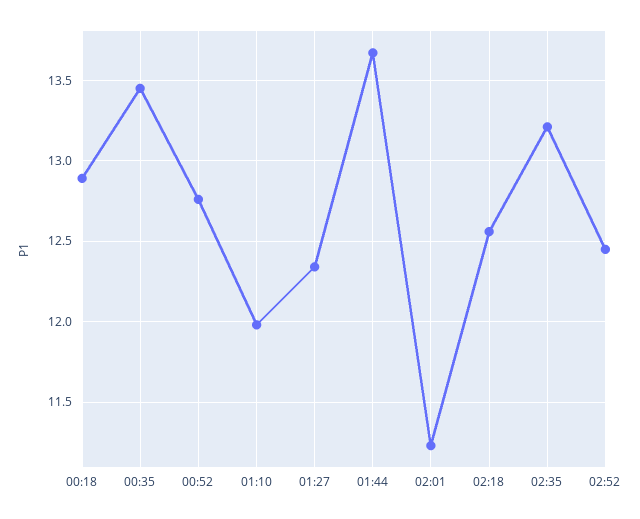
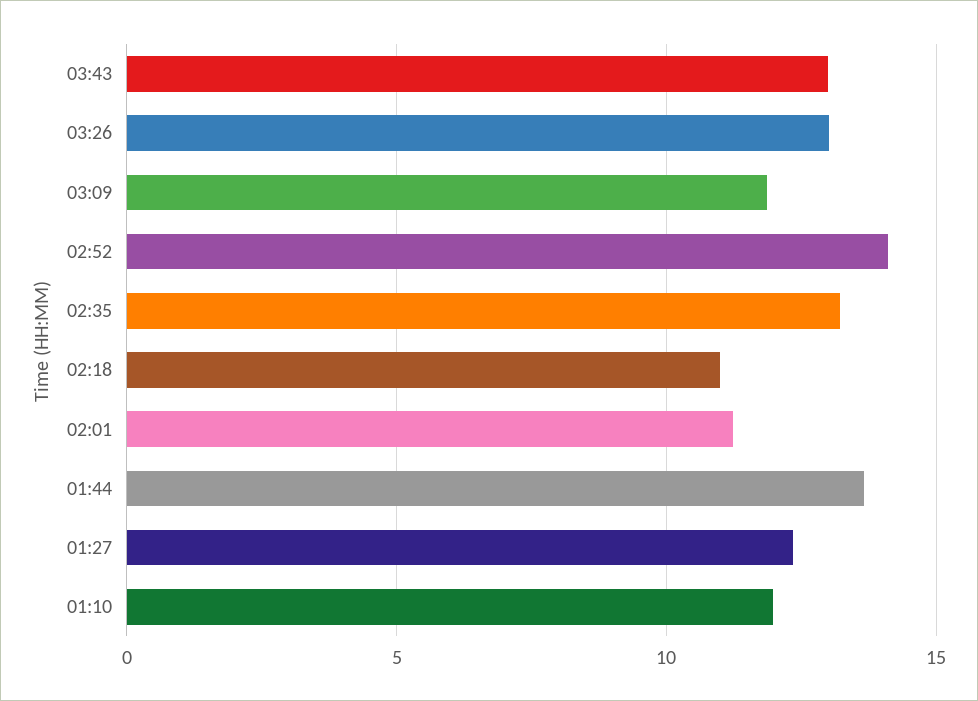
00:18: 12.9 -> none
00:35: 13.45 -> none
00:52: 12.75 -> none
02:18: 12.55 -> 11
02:52: 12.45 -> 14
03:43: none -> 13
03:26: none -> 13
03:09: none -> 12

